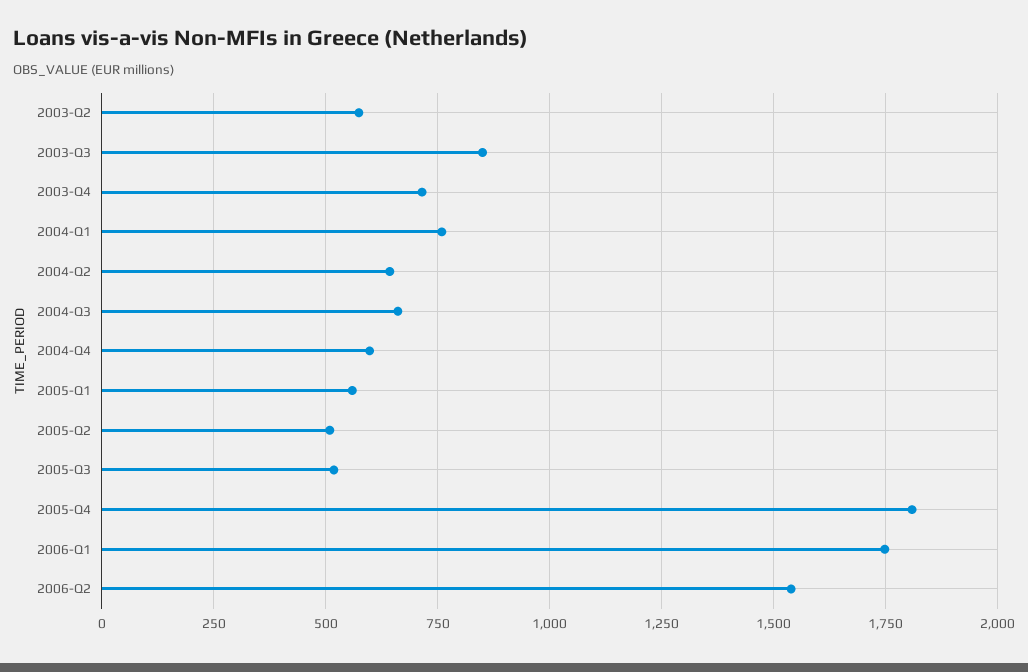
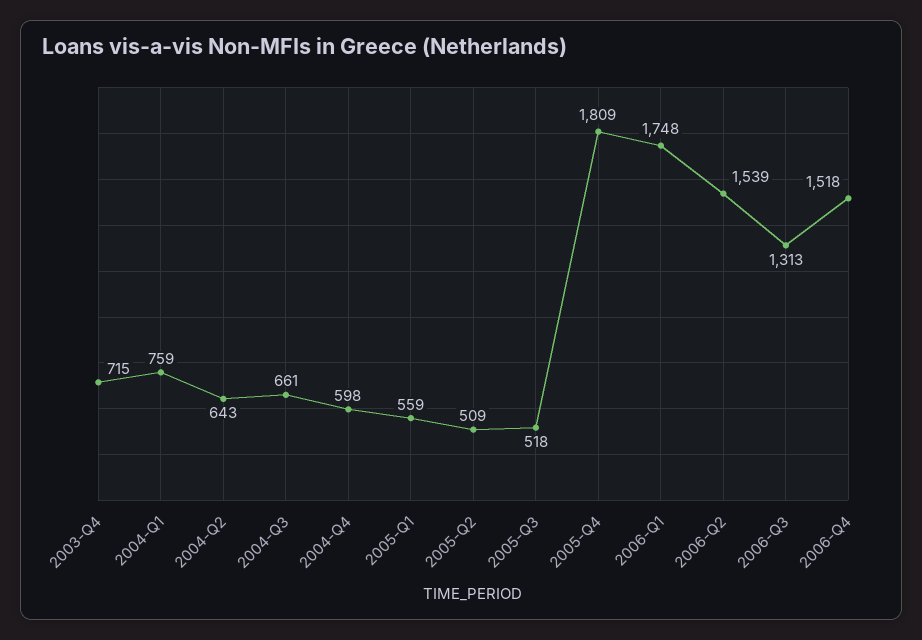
2003-Q2: 575 -> none
2003-Q3: 850 -> none
2006-Q3: none -> 1313
2006-Q4: none -> 1518

